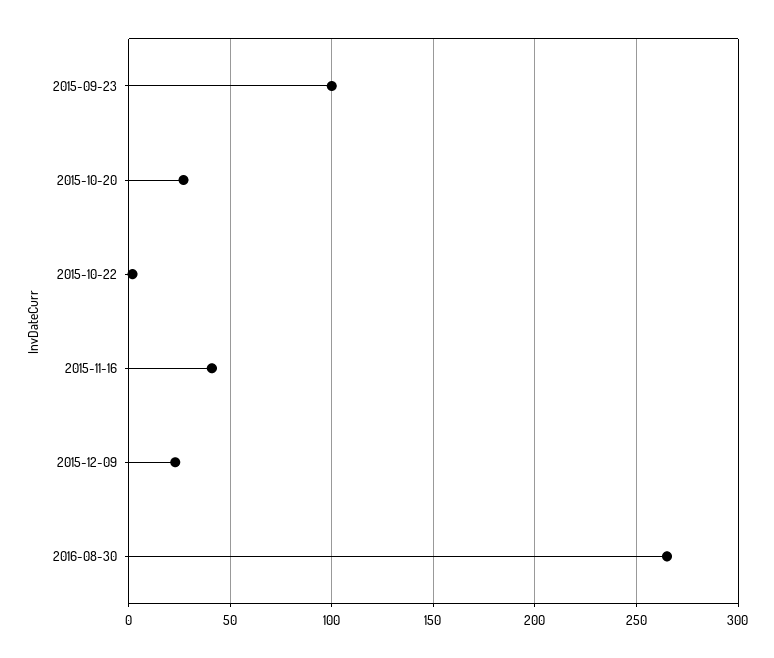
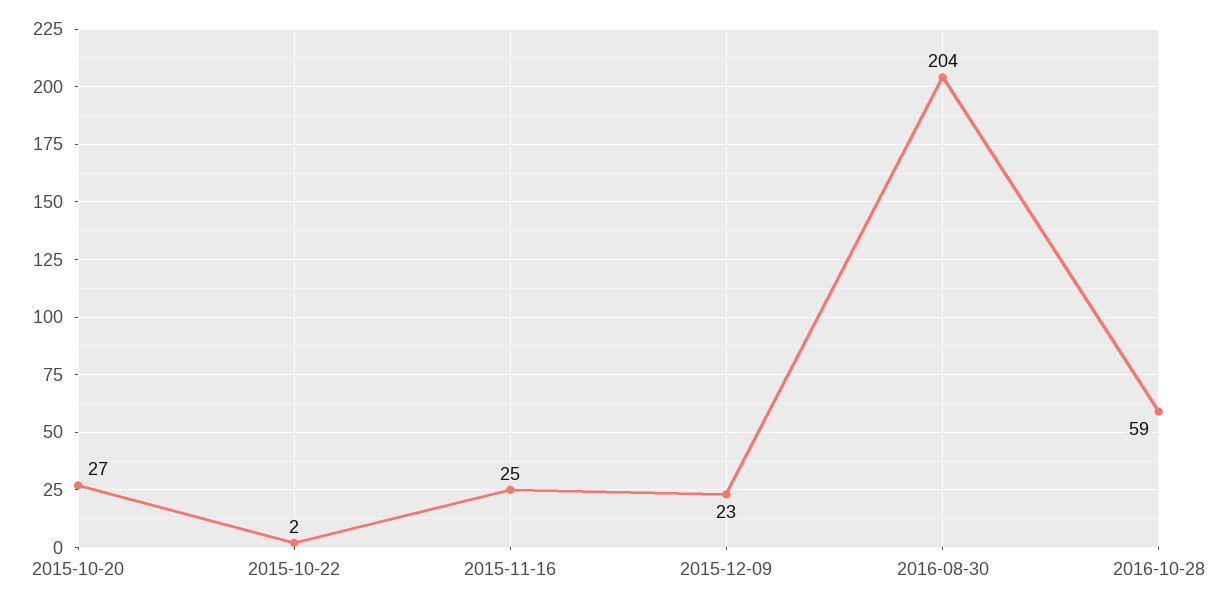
2015-09-23: 100 -> none
2015-11-16: 40 -> 25
2016-08-30: 265 -> 204
2016-10-28: none -> 59

